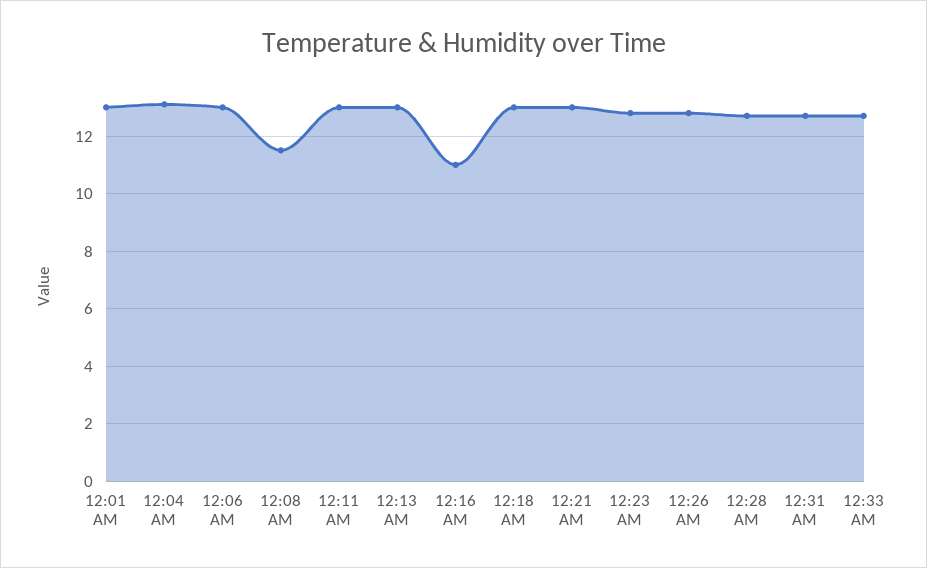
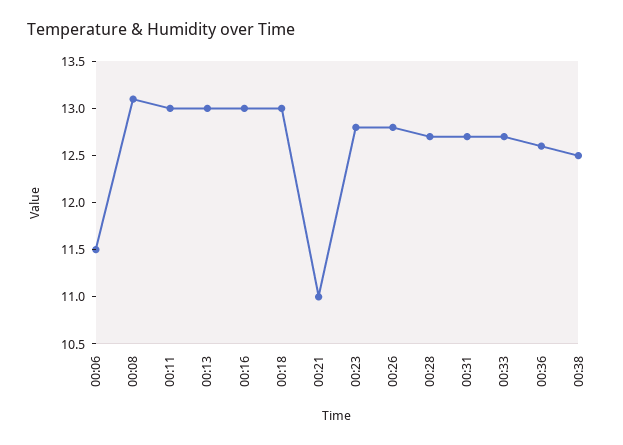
12:01 AM: 13 -> none
12:04 AM: 13 -> none
12:06 AM: 13 -> 11.5
12:08 AM: 11.5 -> 13.1
12:16 AM: 11 -> 13
12:21 AM: 13 -> 11
00:36: none -> 12.6
00:38: none -> 12.5

